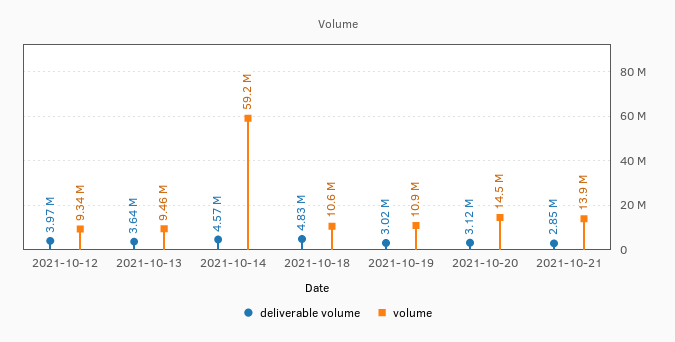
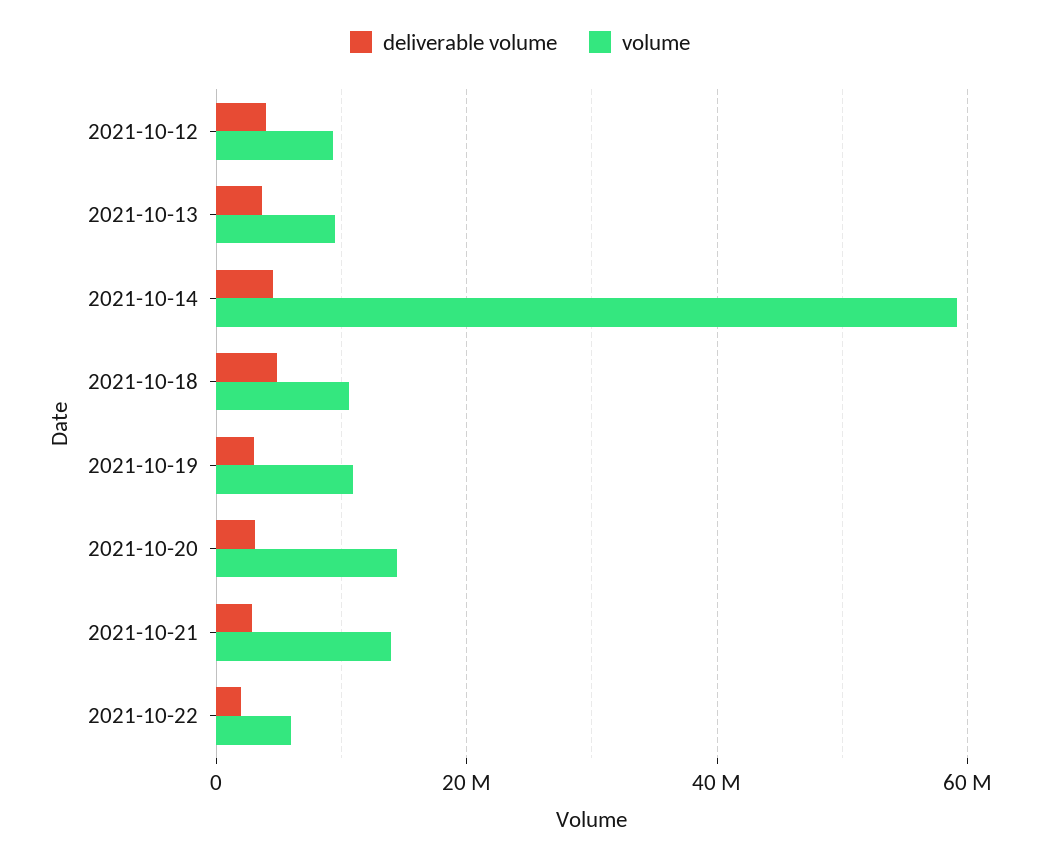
deliverable volume, 2021-10-22: none -> 2000000
volume, 2021-10-22: none -> 6000000

